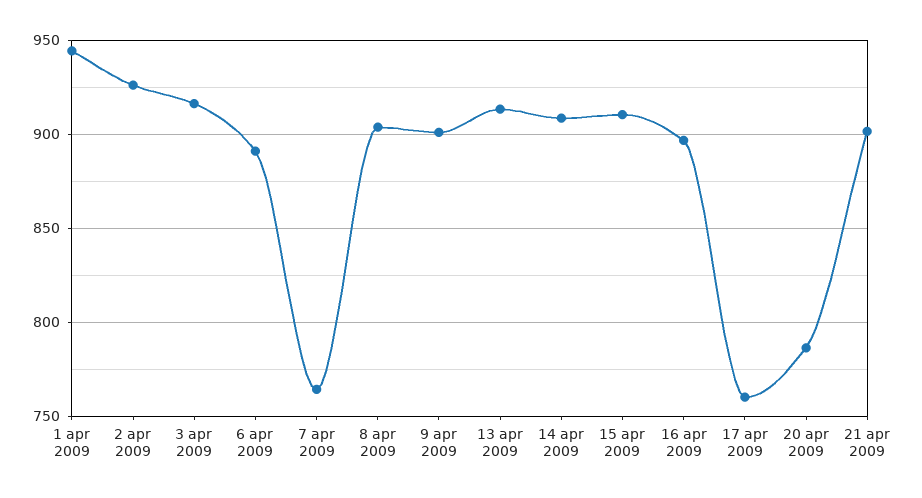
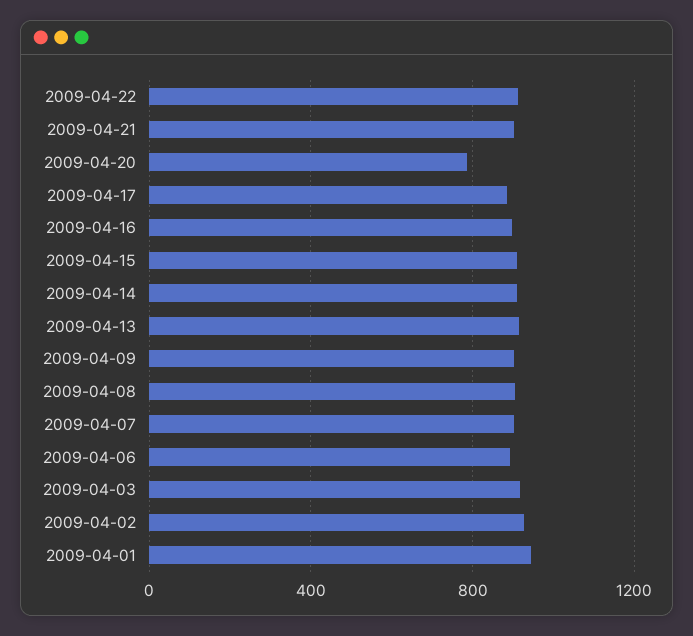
7 apr 2009: 765 -> 900
17 apr 2009: 760 -> 900
2009-04-22: none -> 900

